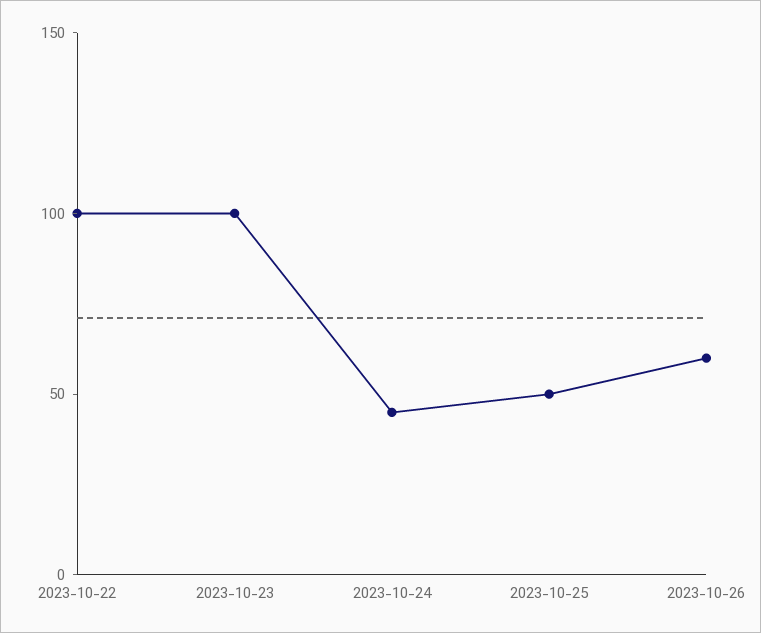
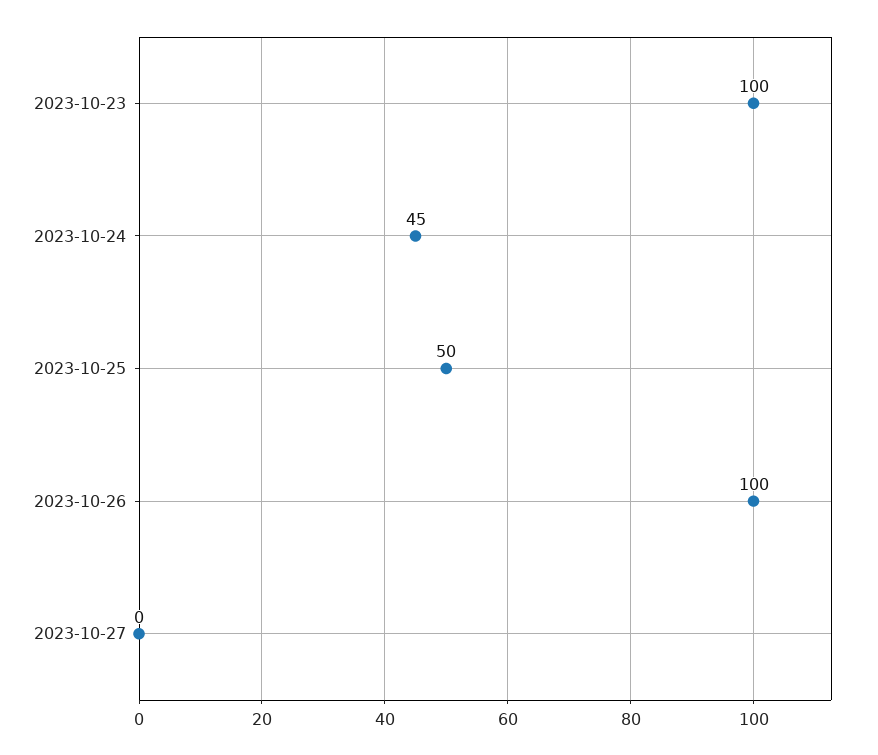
2023-10-22: 100 -> none
2023-10-26: 60 -> 100
2023-10-27: none -> 0

